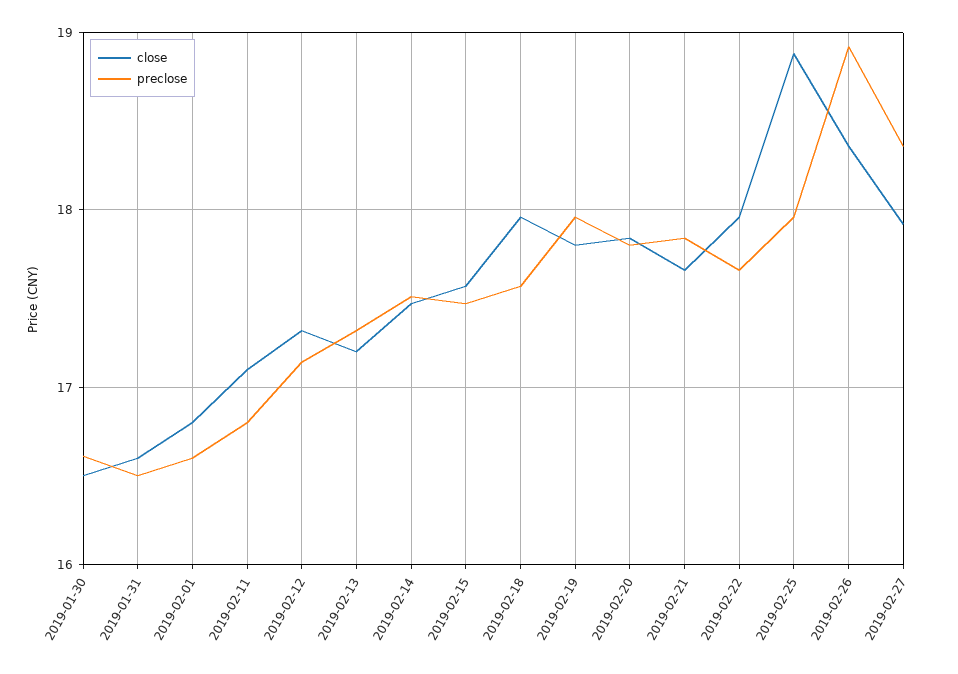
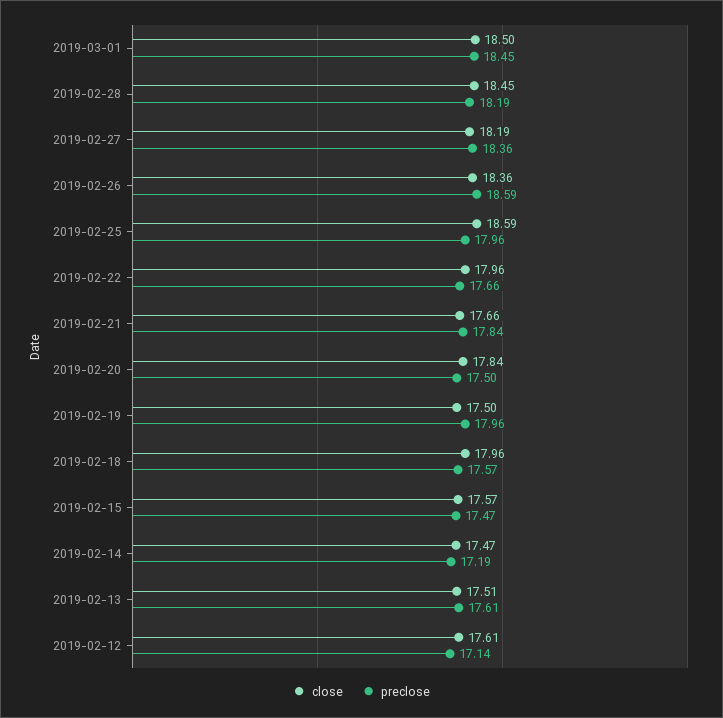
close, 2019-01-30: 16.5 -> none
preclose, 2019-01-30: 16.6 -> none
close, 2019-01-31: 16.6 -> none
preclose, 2019-01-31: 16.5 -> none
close, 2019-02-01: 16.8 -> none
preclose, 2019-02-01: 16.6 -> none
close, 2019-02-11: 17.1 -> none
preclose, 2019-02-11: 16.8 -> none
close, 2019-02-12: 17.3 -> 17.61
close, 2019-02-13: 17.2 -> 17.51
preclose, 2019-02-13: 17.3 -> 17.61
preclose, 2019-02-14: 17.5 -> 17.19
close, 2019-02-19: 17.8 -> 17.5
preclose, 2019-02-20: 17.8 -> 17.5
close, 2019-02-25: 18.9 -> 18.59
preclose, 2019-02-26: 18.9 -> 18.59
close, 2019-02-27: 17.9 -> 18.19
close, 2019-03-01: none -> 18.5
preclose, 2019-03-01: none -> 18.45
close, 2019-02-28: none -> 18.45
preclose, 2019-02-28: none -> 18.19

